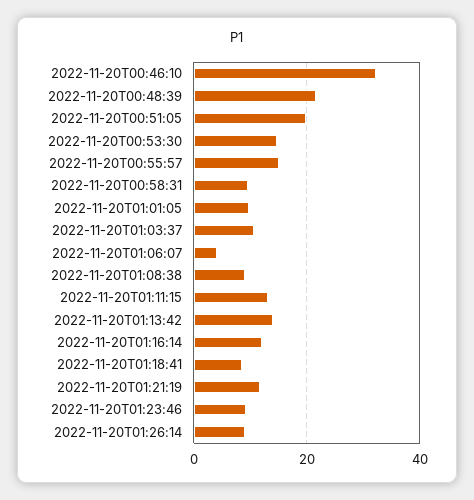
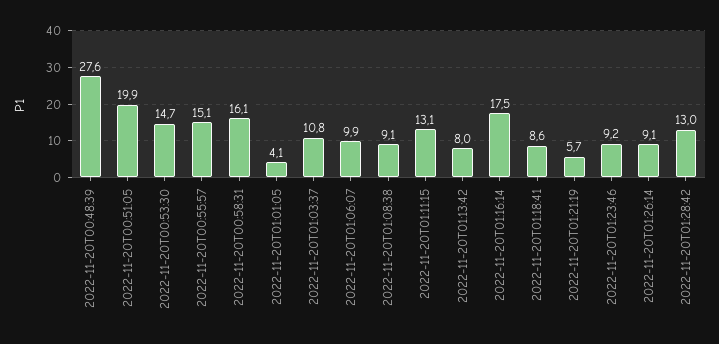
2022-11-20T00:46:10: 32 -> none
2022-11-20T00:48:39: 22 -> 27.6
2022-11-20T00:58:31: 10 -> 16.1
2022-11-20T01:01:05: 10 -> 4.1
2022-11-20T01:06:07: 4 -> 9.9
2022-11-20T01:13:42: 14 -> 8
2022-11-20T01:16:14: 12 -> 17.5
2022-11-20T01:21:19: 12 -> 5.7
2022-11-20T01:28:42: none -> 13

